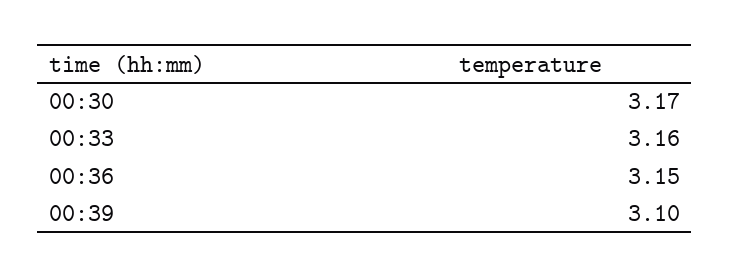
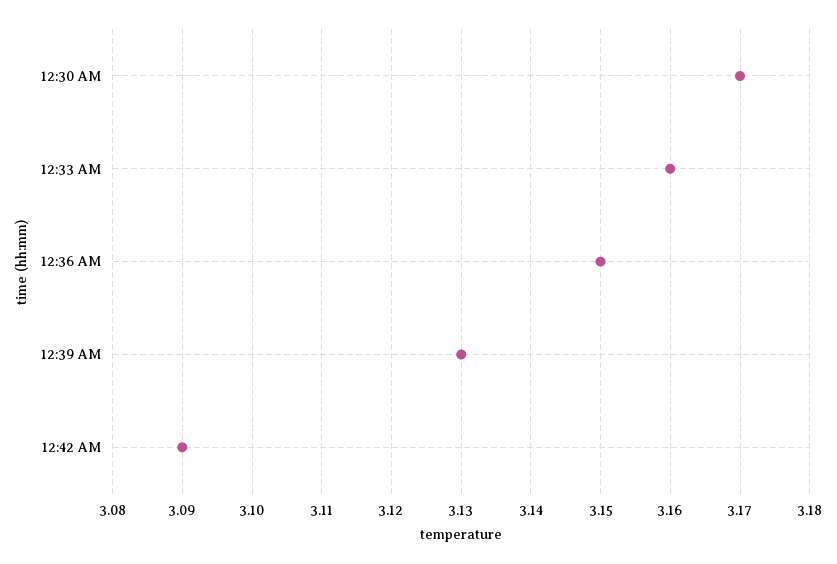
00:39: 3.1 -> 3.13
12:42 AM: none -> 3.09

